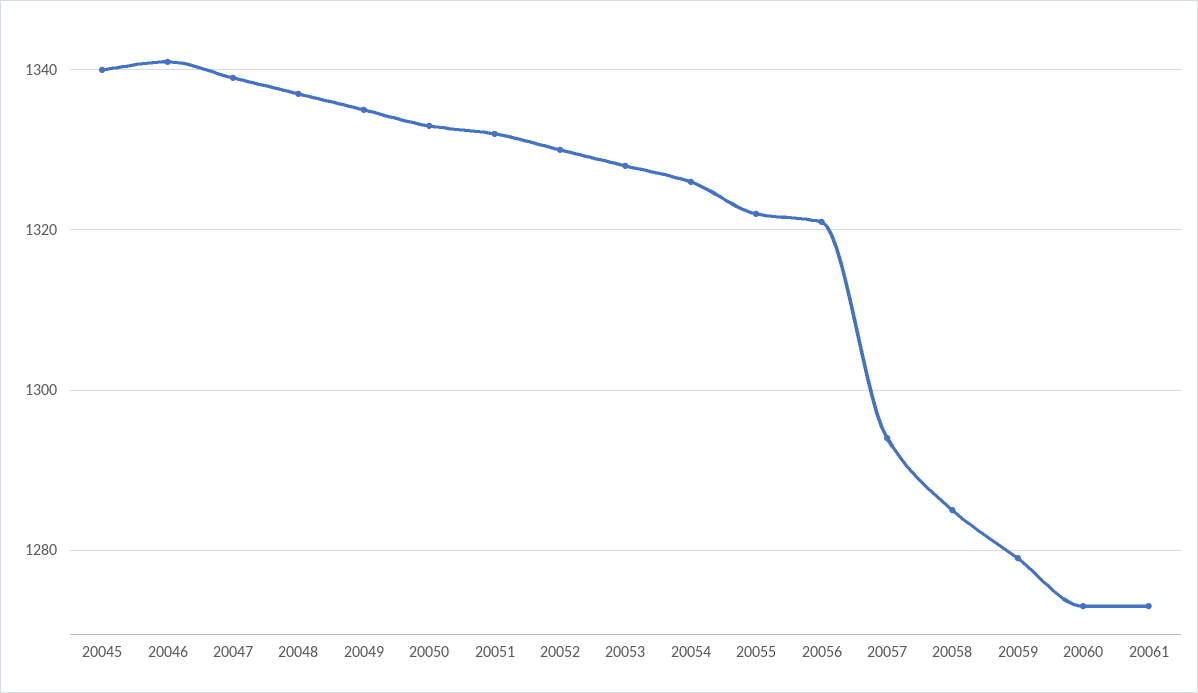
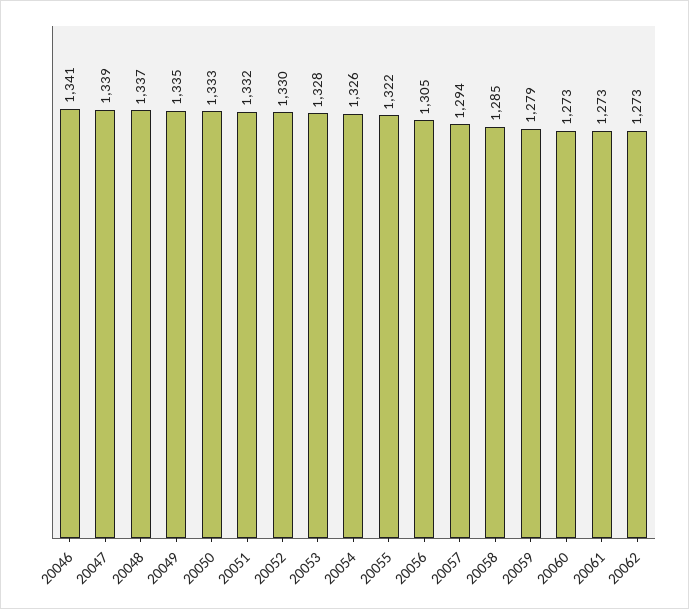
20045: 1340 -> none
20056: 1320 -> 1305
20062: none -> 1273

